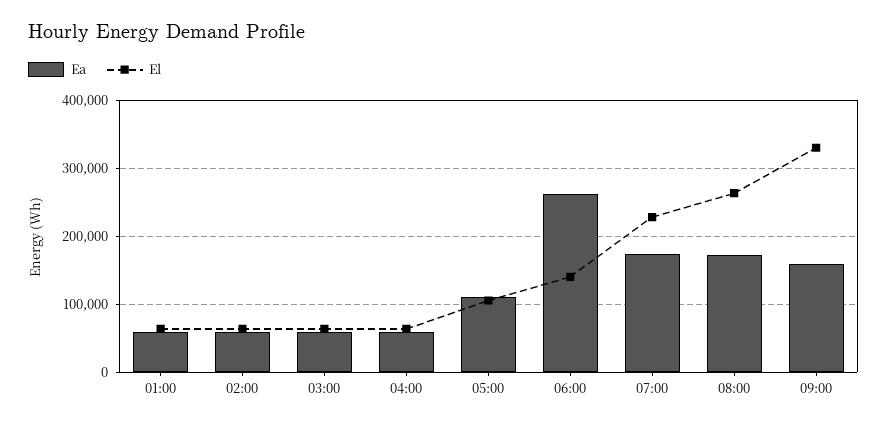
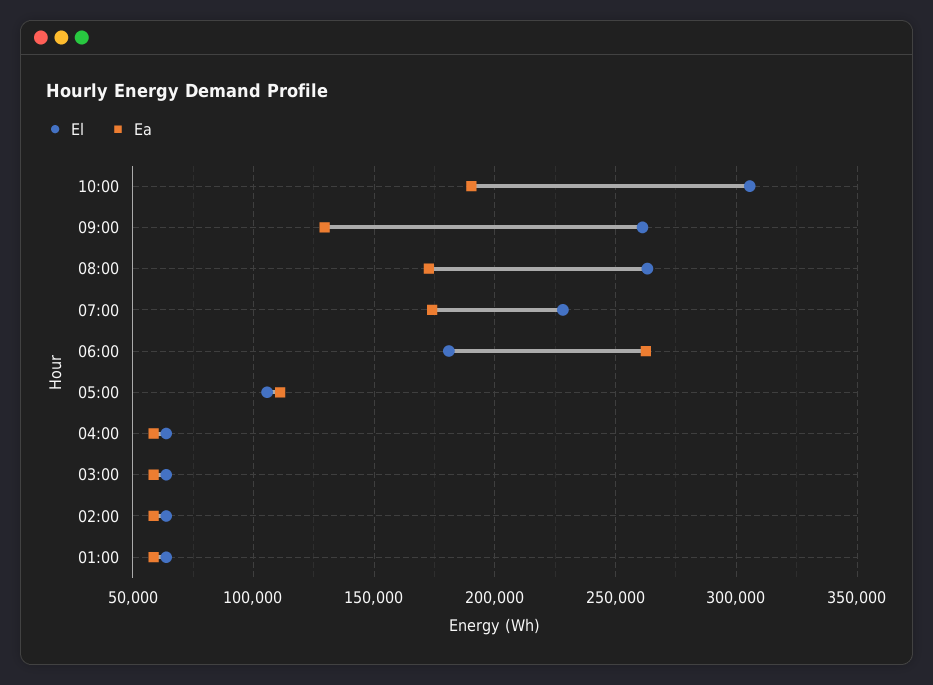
El, 06:00: 140000 -> 180000
Ea, 09:00: 160000 -> 130000
El, 09:00: 330000 -> 260000
El, 10:00: none -> 305000
Ea, 10:00: none -> 190000

